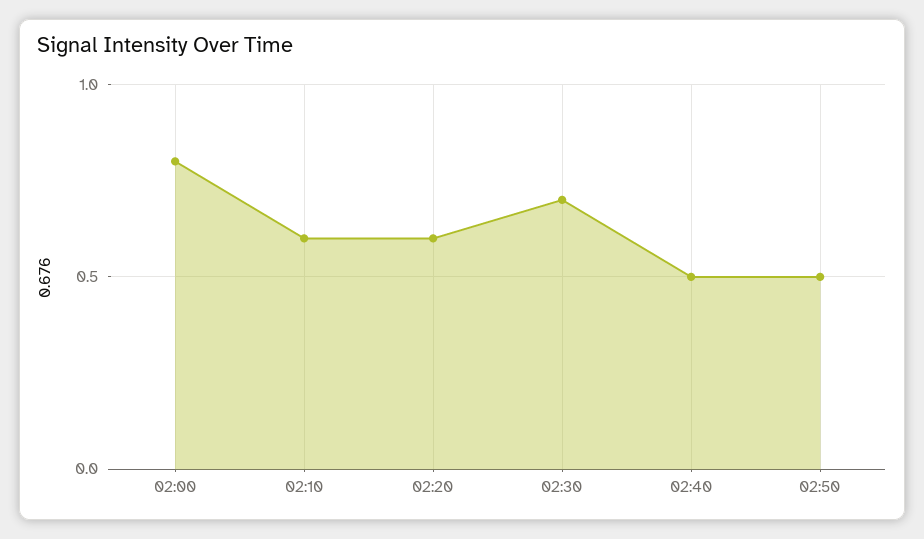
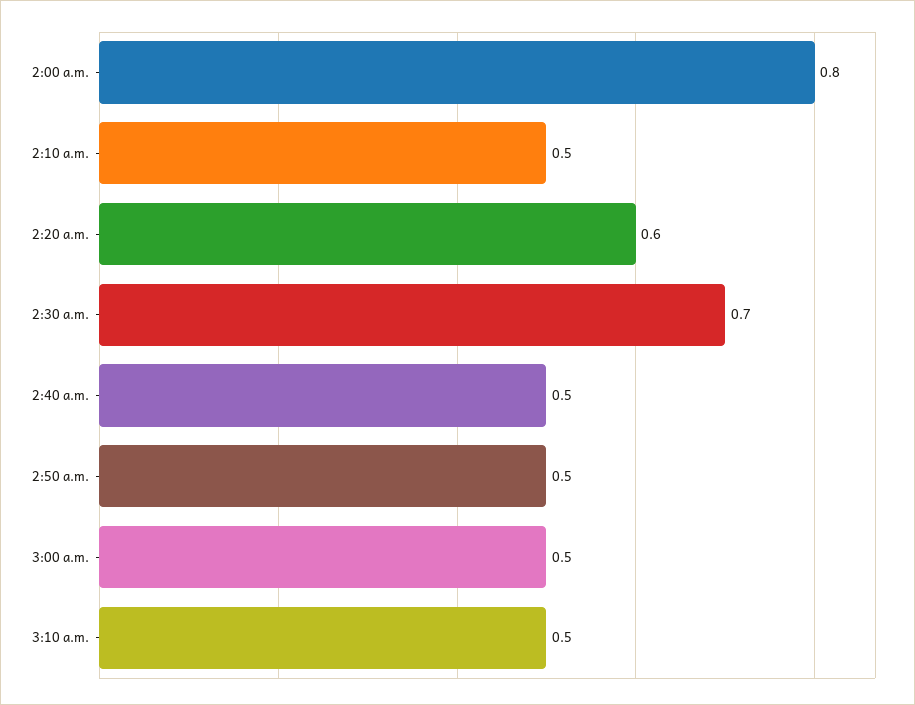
02:10: 0.6 -> 0.5
3:00 a.m.: none -> 0.5
3:10 a.m.: none -> 0.5

